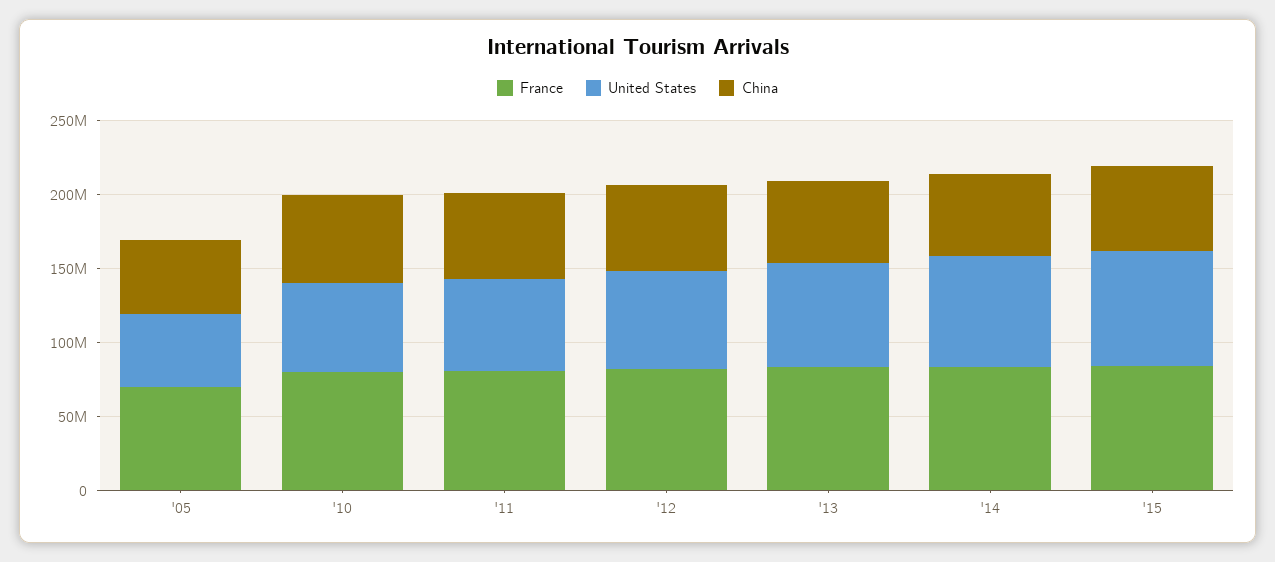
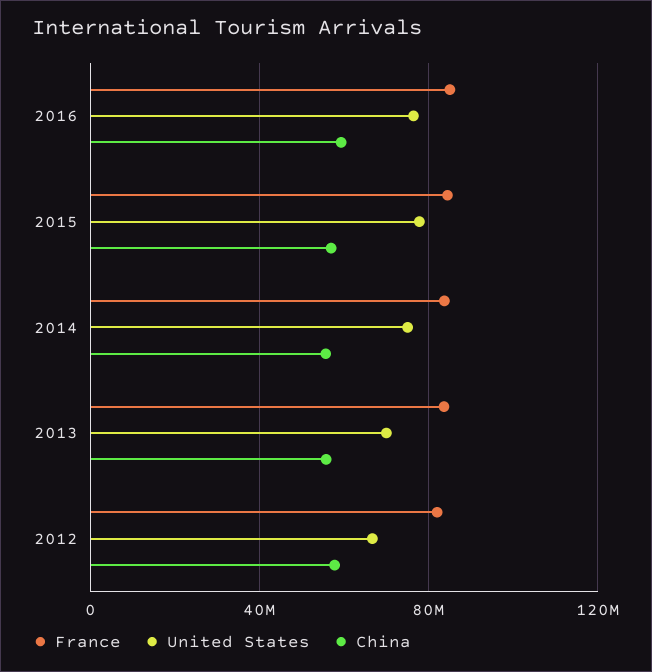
France, '05: 70000000 -> none
United States, '05: 50000000 -> none
China, '05: 50000000 -> none
France, '10: 80000000 -> none
United States, '10: 60000000 -> none
China, '10: 60000000 -> none
France, '11: 80000000 -> none
United States, '11: 60000000 -> none
China, '11: 60000000 -> none
France, 2016: none -> 85000000
United States, 2016: none -> 75000000
China, 2016: none -> 60000000

